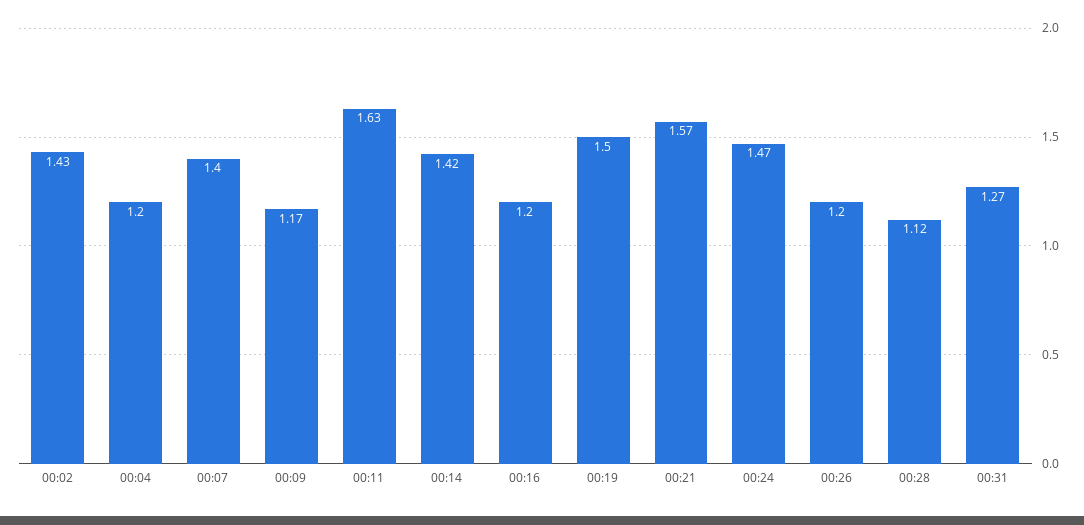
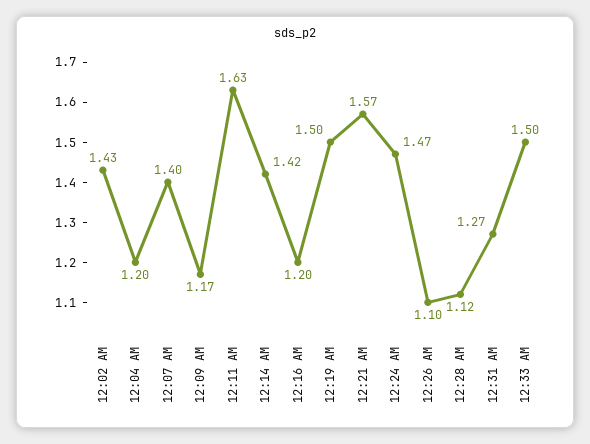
00:26: 1.2 -> 1.1
12:33 AM: none -> 1.5

